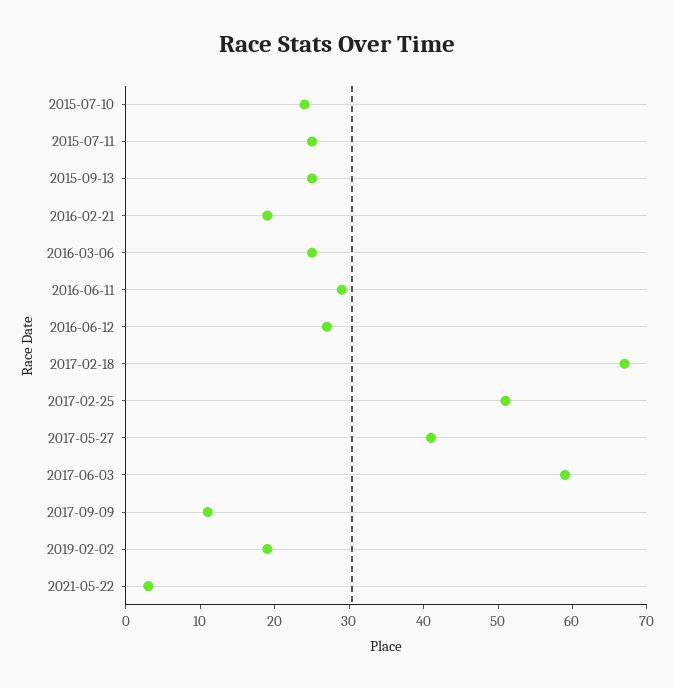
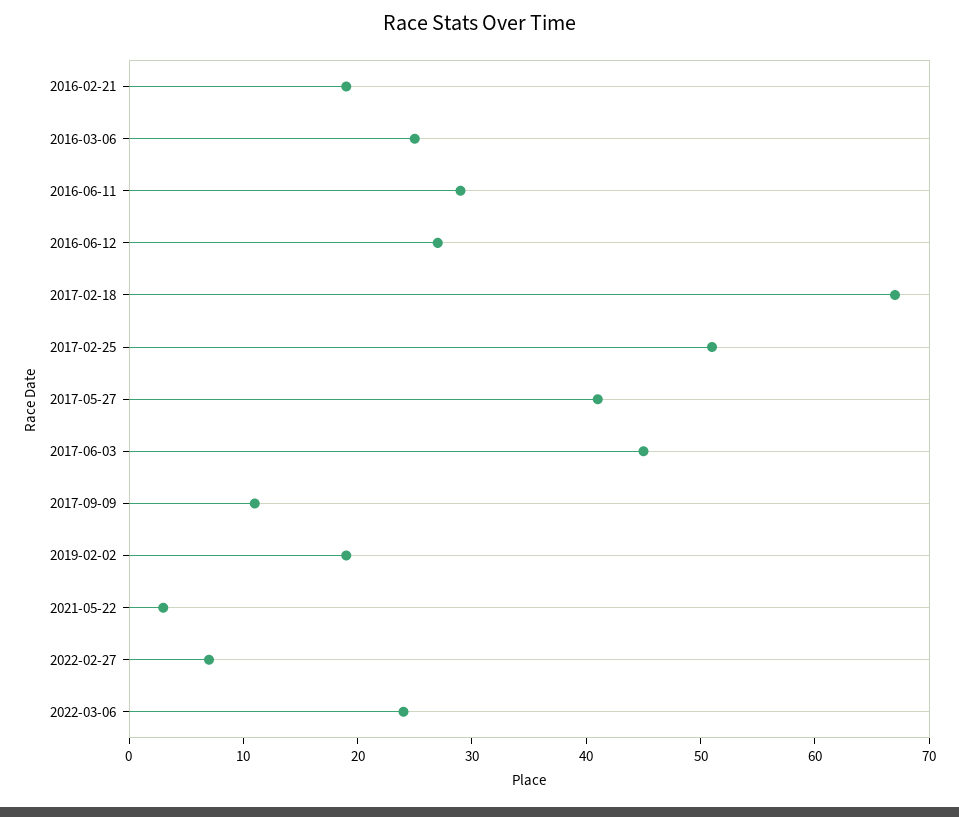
2015-07-10: 25 -> none
2015-07-11: 25 -> none
2015-09-13: 25 -> none
2017-06-03: 60 -> 45
2022-02-27: none -> 7
2022-03-06: none -> 24

